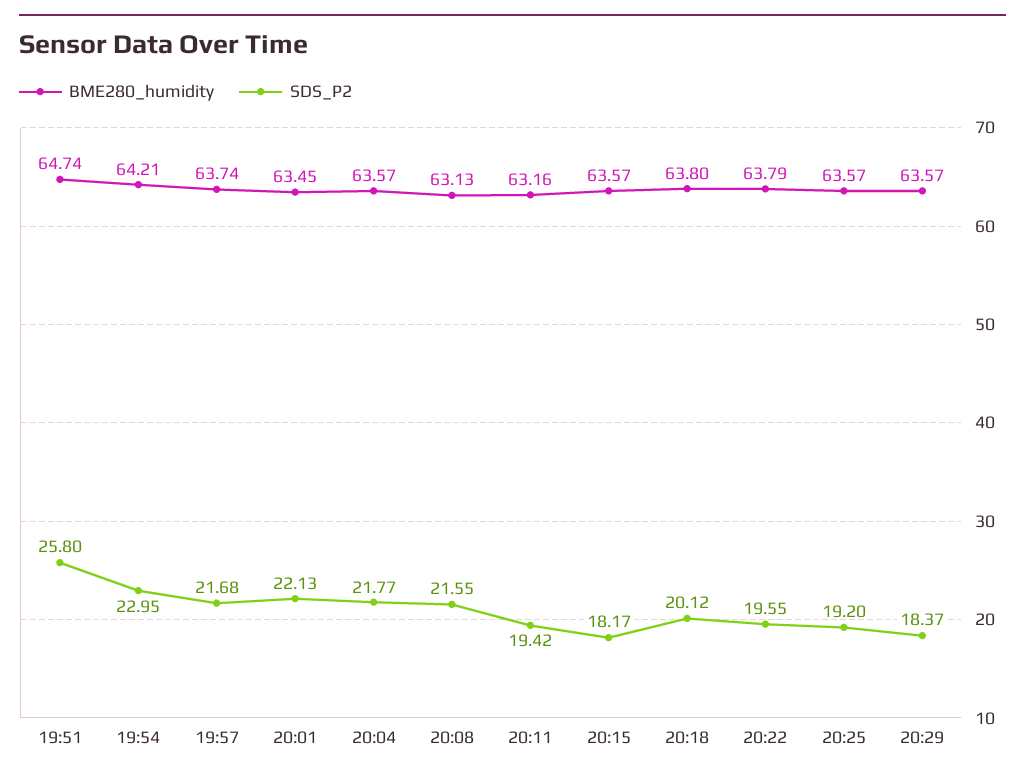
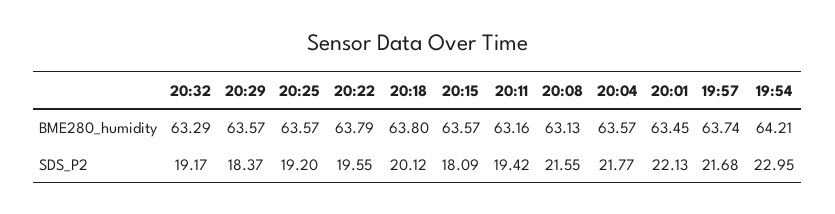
BME280_humidity, 19:51: 64.74 -> none
SDS_P2, 19:51: 25.8 -> none
SDS_P2, 20:15: 18.17 -> 18.09
BME280_humidity, 20:32: none -> 63.29
SDS_P2, 20:32: none -> 19.17

